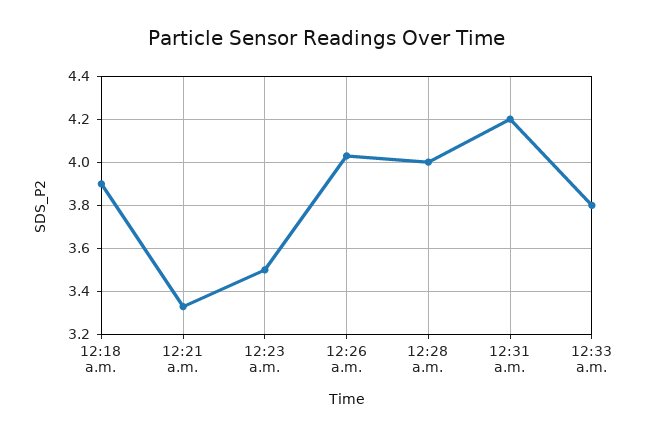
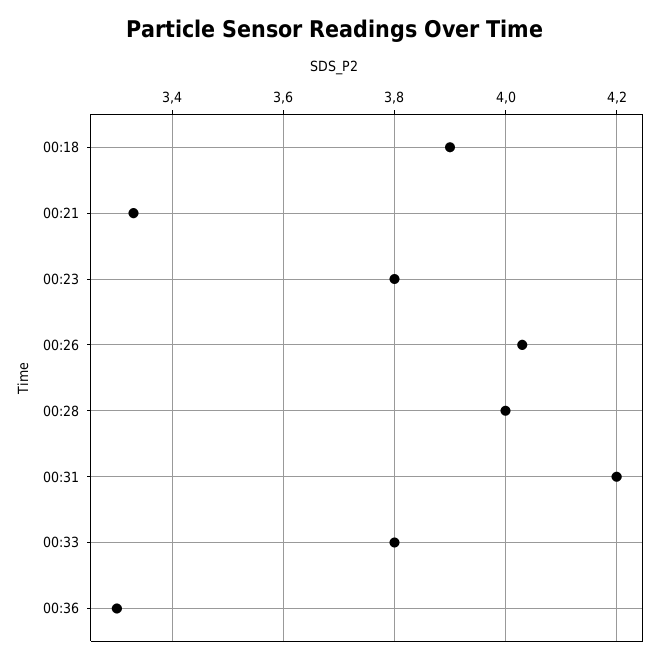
12:23 a.m.: 3.5 -> 3.8
00:36: none -> 3.3

